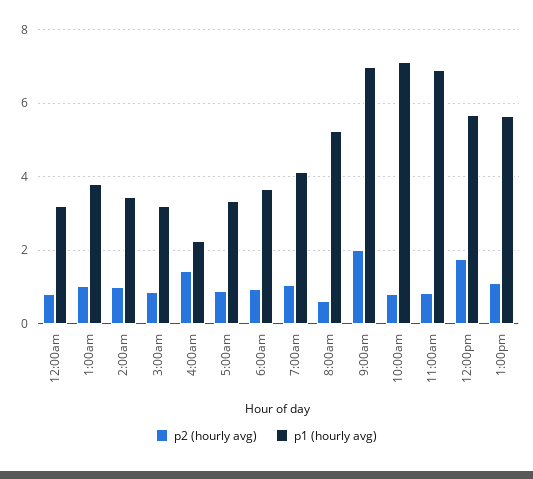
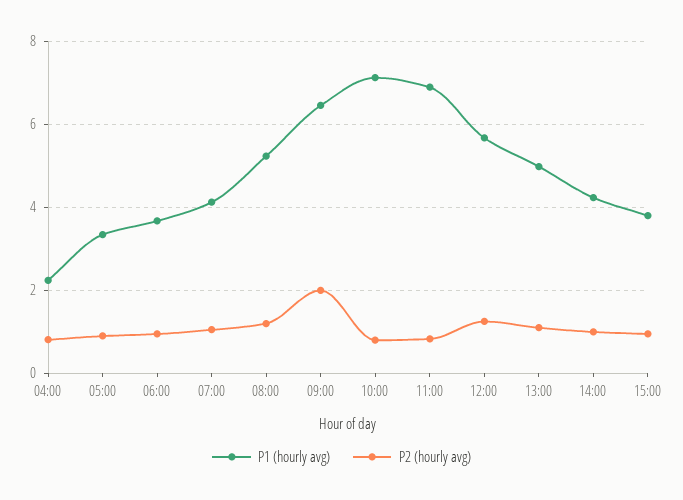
p2 (hourly avg), 12:00am: 0.8 -> none
p1 (hourly avg), 12:00am: 3.2 -> none
p2 (hourly avg), 1:00am: 1 -> none
p1 (hourly avg), 1:00am: 3.8 -> none
p2 (hourly avg), 2:00am: 1 -> none
p1 (hourly avg), 2:00am: 3.4 -> none
p2 (hourly avg), 3:00am: 0.8 -> none
p1 (hourly avg), 3:00am: 3.2 -> none
p2 (hourly avg), 4:00am: 1.4 -> 0.8
p2 (hourly avg), 8:00am: 0.6 -> 1.2
p1 (hourly avg), 9:00am: 7 -> 6.4
p2 (hourly avg), 12:00pm: 1.8 -> 1.2
p1 (hourly avg), 1:00pm: 5.6 -> 5
p1 (hourly avg), 14:00: none -> 4.2
p2 (hourly avg), 14:00: none -> 1
p1 (hourly avg), 15:00: none -> 3.8
p2 (hourly avg), 15:00: none -> 1

